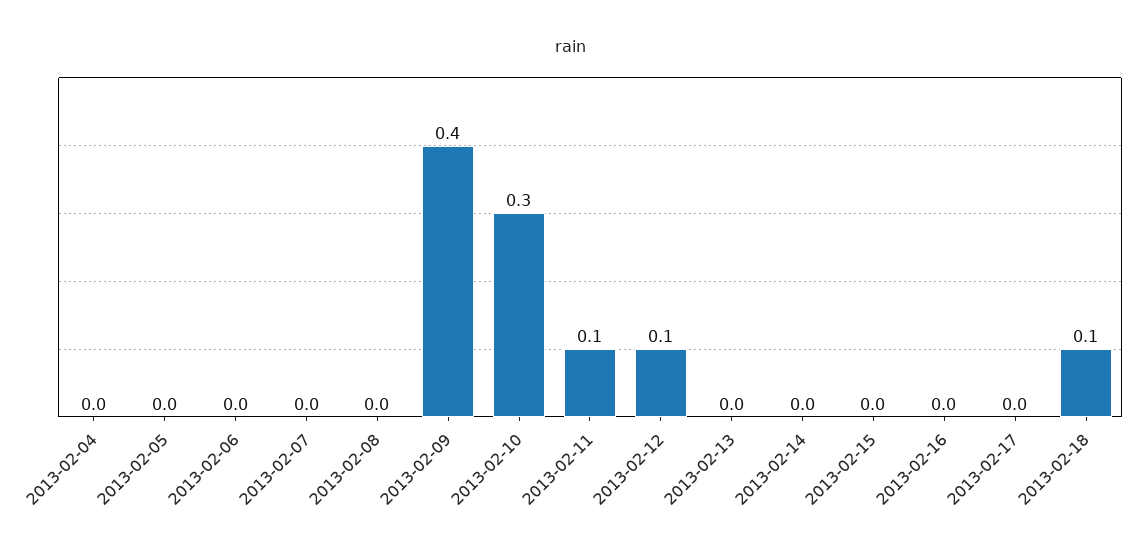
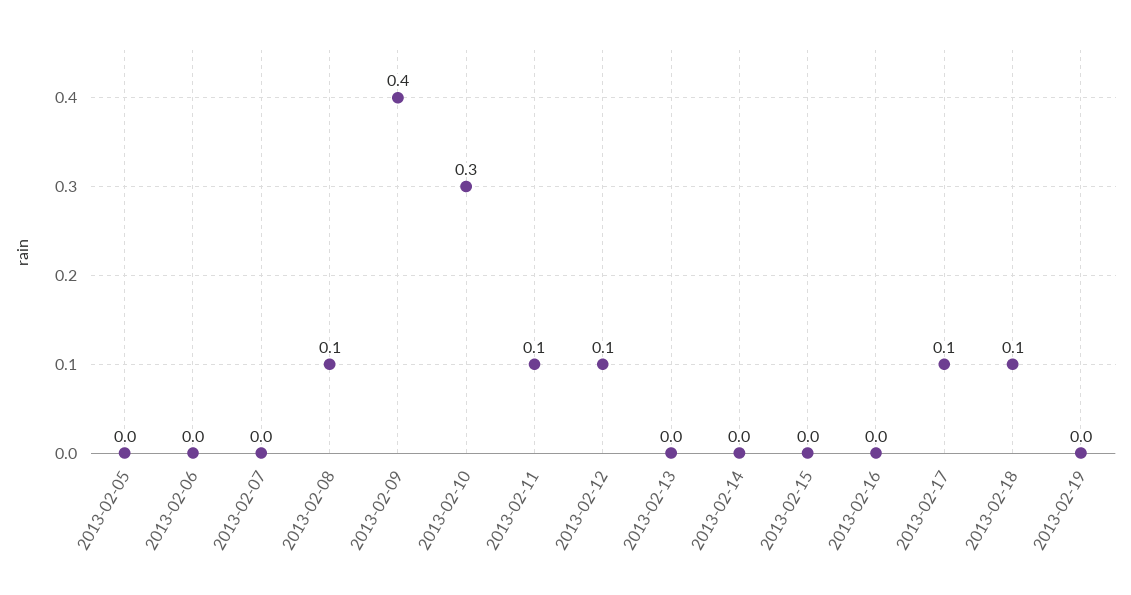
2013-02-04: 0 -> none
2013-02-08: 0 -> 0.1
2013-02-17: 0 -> 0.1
2013-02-19: none -> 0

